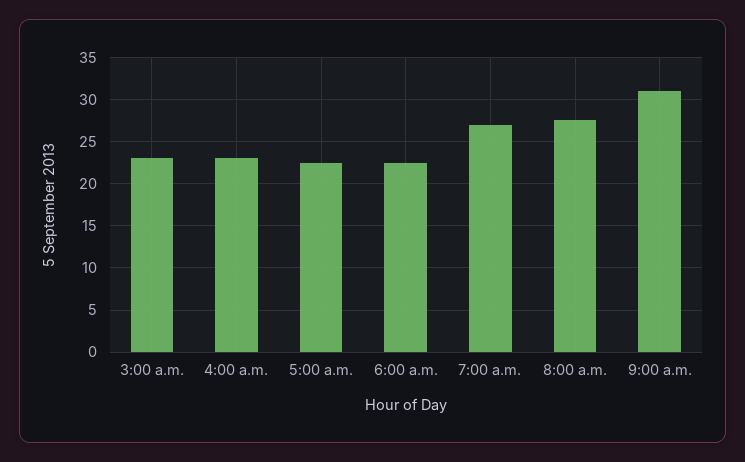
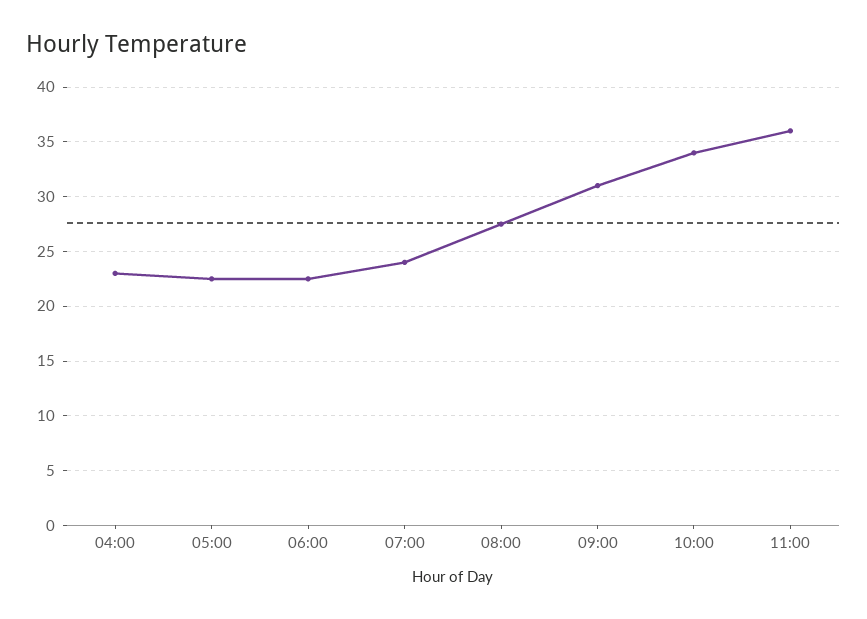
3:00 a.m.: 23 -> none
7:00 a.m.: 27 -> 24
10:00: none -> 34
11:00: none -> 36

